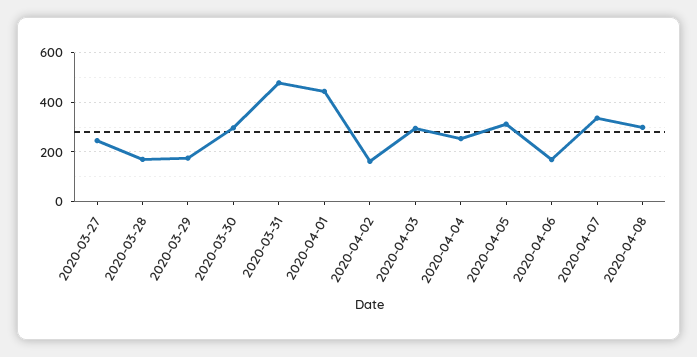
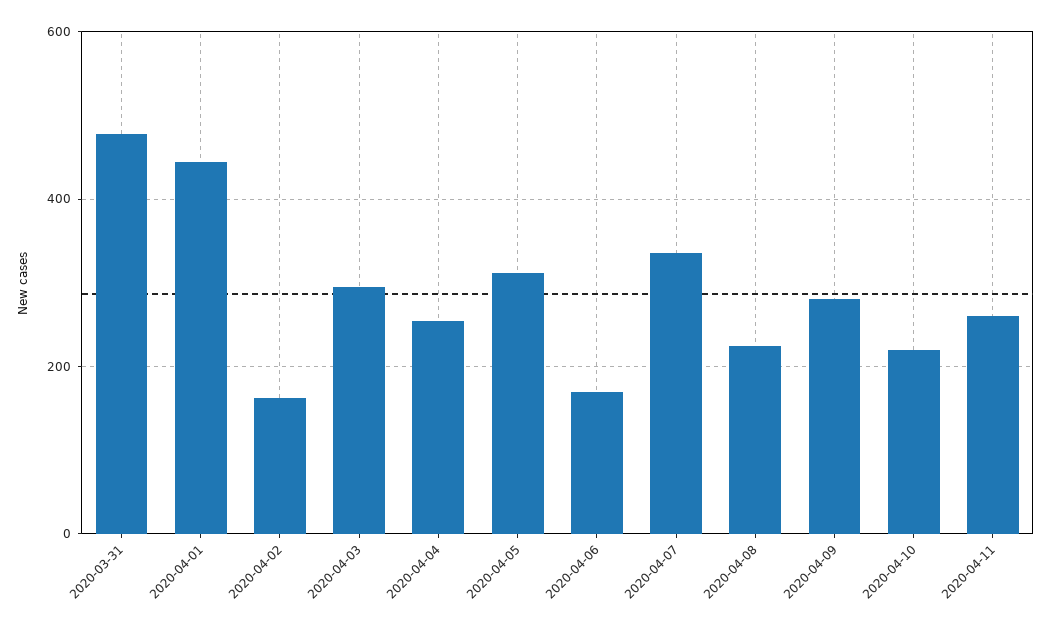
2020-03-27: 250 -> none
2020-03-28: 175 -> none
2020-03-29: 175 -> none
2020-03-30: 300 -> none
2020-04-08: 300 -> 220
2020-04-09: none -> 280
2020-04-10: none -> 220
2020-04-11: none -> 260

